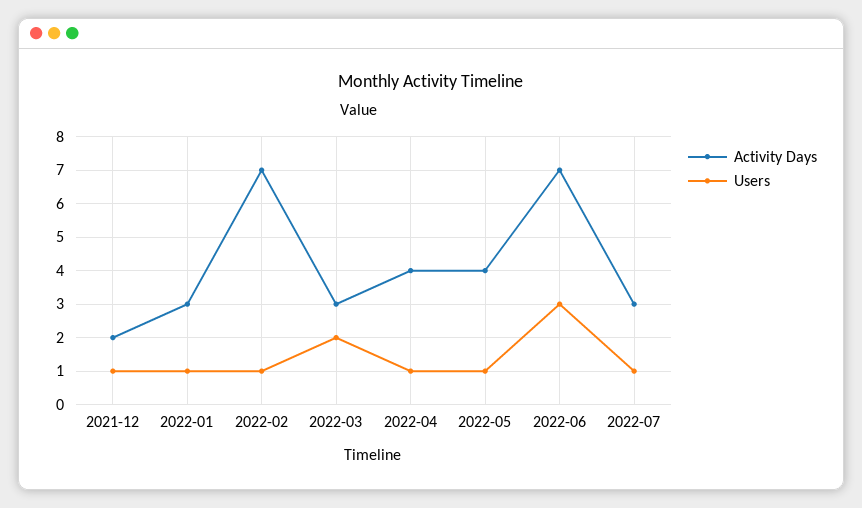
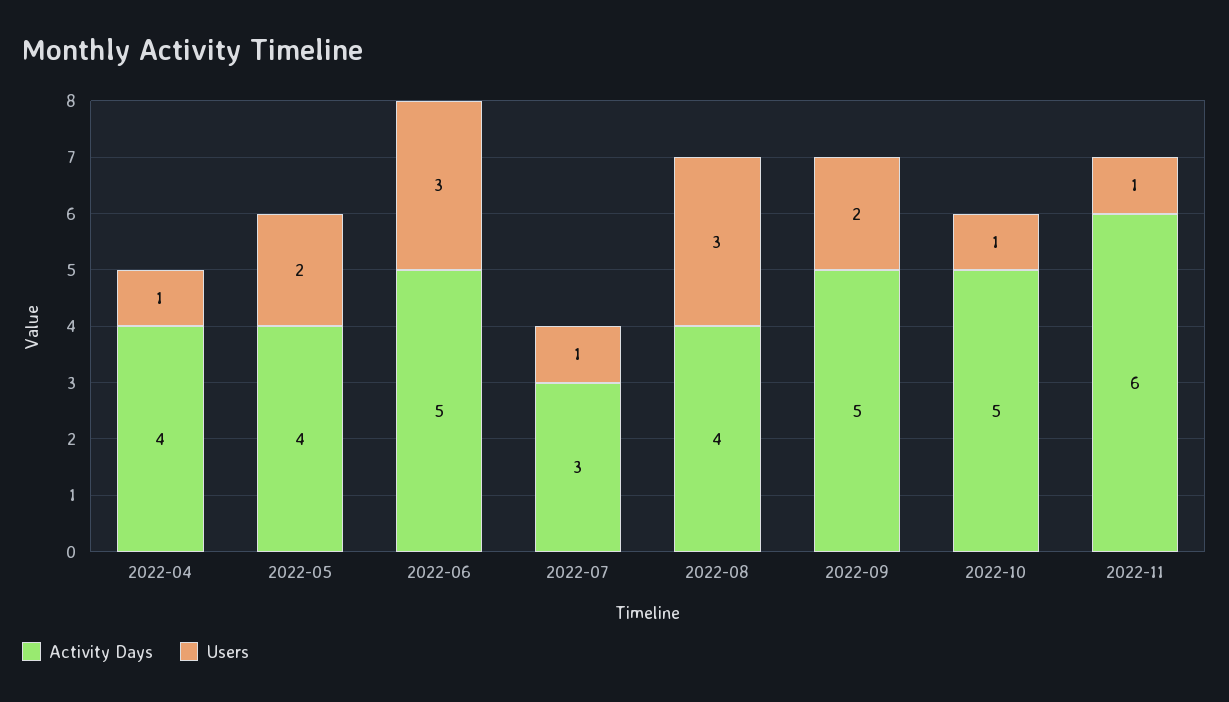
Activity Days, 2021-12: 2 -> none
Users, 2021-12: 1 -> none
Activity Days, 2022-01: 3 -> none
Users, 2022-01: 1 -> none
Activity Days, 2022-02: 7 -> none
Users, 2022-02: 1 -> none
Activity Days, 2022-03: 3 -> none
Users, 2022-03: 2 -> none
Users, 2022-05: 1 -> 2
Activity Days, 2022-06: 7 -> 5
Activity Days, 2022-08: none -> 4
Users, 2022-08: none -> 3
Activity Days, 2022-09: none -> 5
Users, 2022-09: none -> 2
Activity Days, 2022-10: none -> 5
Users, 2022-10: none -> 1
Activity Days, 2022-11: none -> 6
Users, 2022-11: none -> 1

